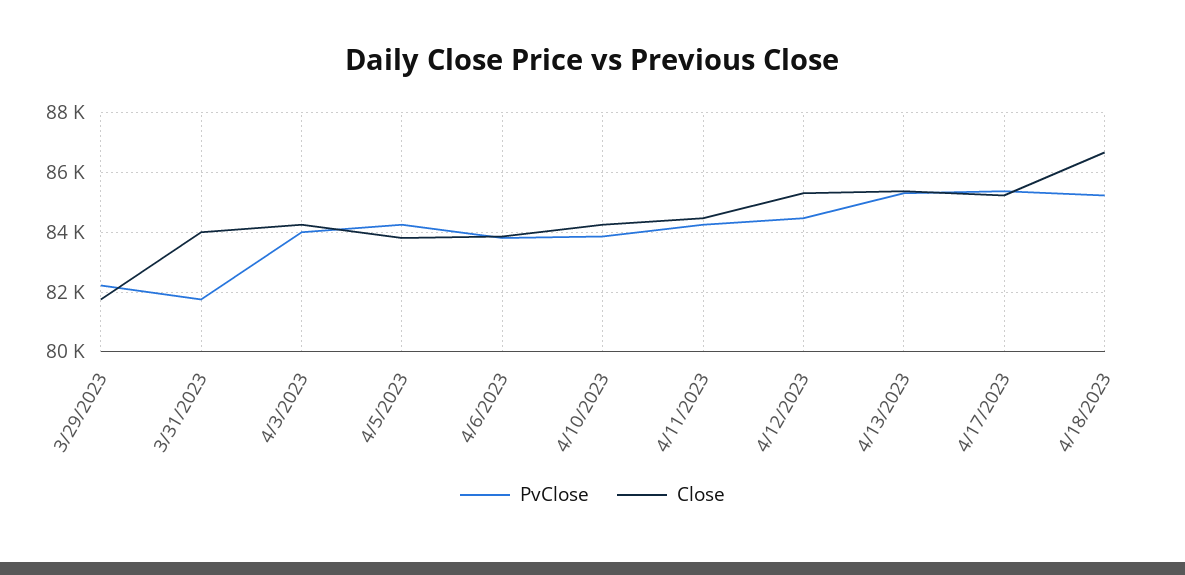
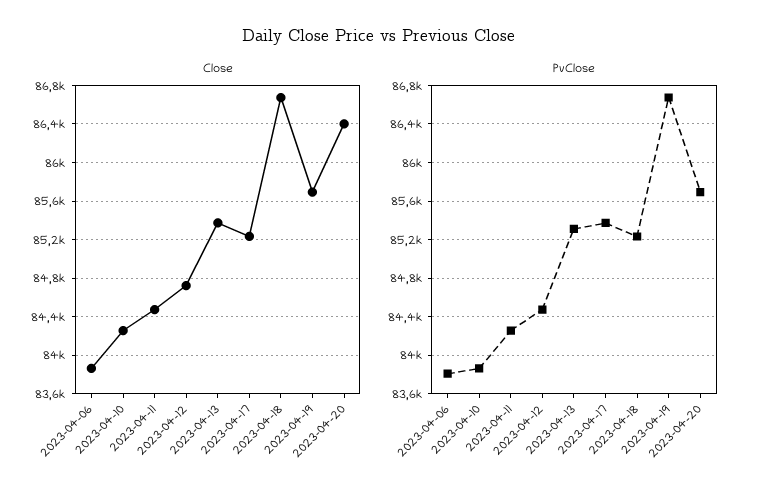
PvClose, 3/29/2023: 82250 -> none
Close, 3/29/2023: 81750 -> none
PvClose, 3/31/2023: 81750 -> none
Close, 3/31/2023: 84000 -> none
PvClose, 4/3/2023: 84000 -> none
Close, 4/3/2023: 84250 -> none
PvClose, 4/5/2023: 84250 -> none
Close, 4/5/2023: 83750 -> none
Close, 4/12/2023: 85250 -> 84700
Close, 2023-04-19: none -> 85700
Close, 2023-04-20: none -> 86400
PvClose, 2023-04-19: none -> 86700
PvClose, 2023-04-20: none -> 85700

